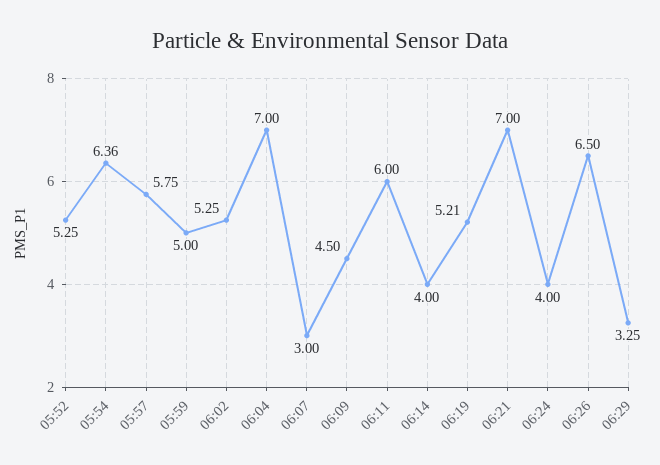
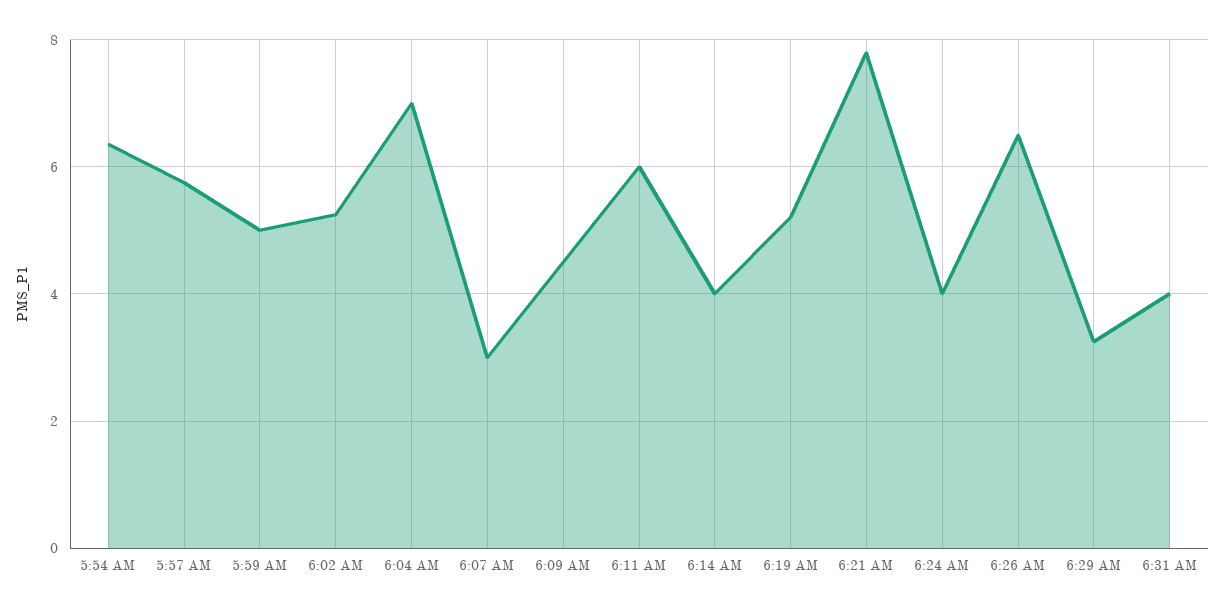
05:52: 5.25 -> none
06:21: 7 -> 7.8
6:31 AM: none -> 4

